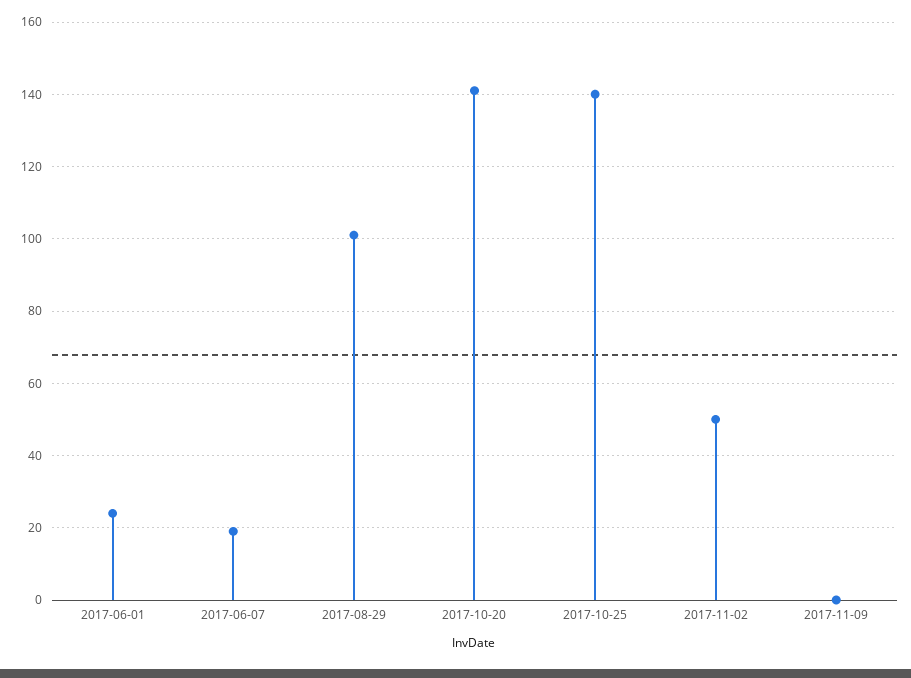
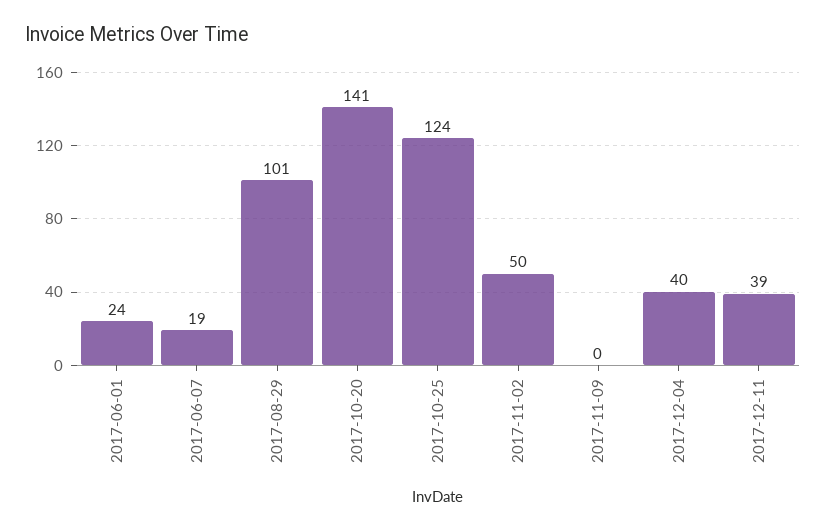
2017-10-25: 140 -> 124
2017-12-04: none -> 40
2017-12-11: none -> 39

